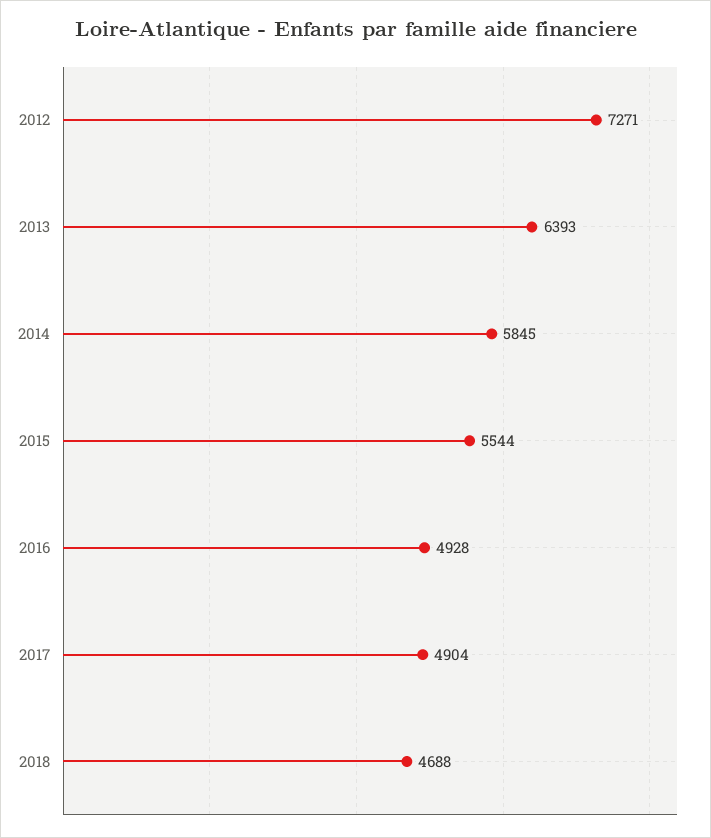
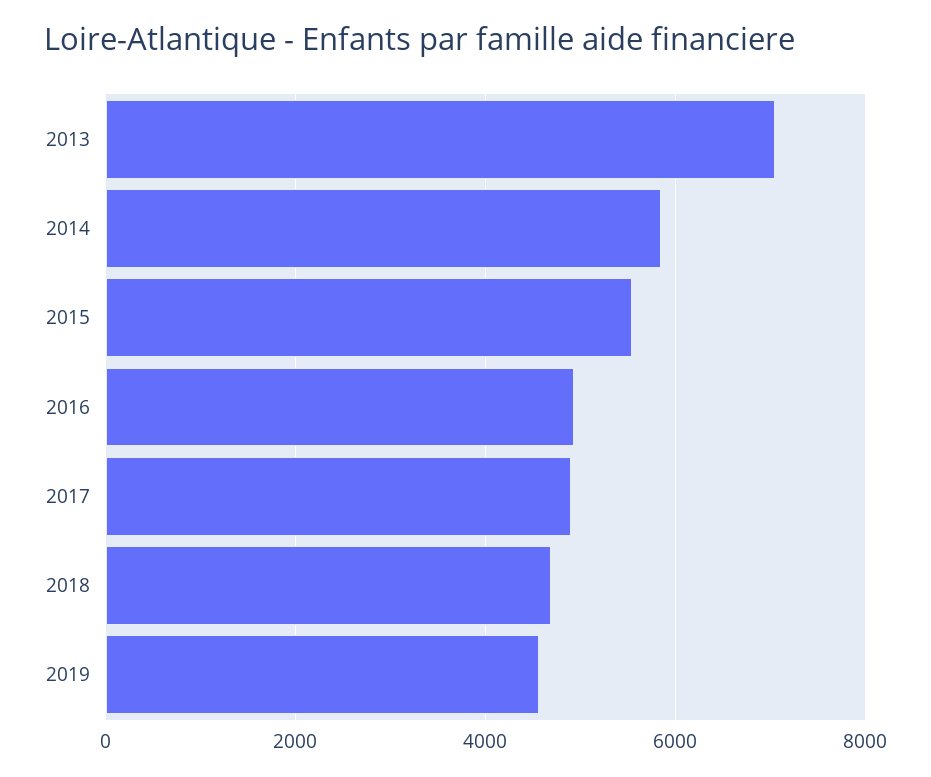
2012: 7271 -> none
2013: 6393 -> 7000
2019: none -> 4600

